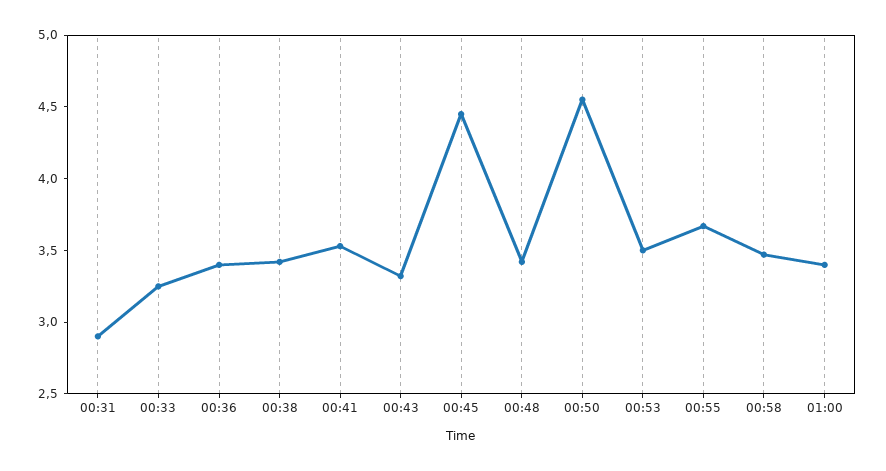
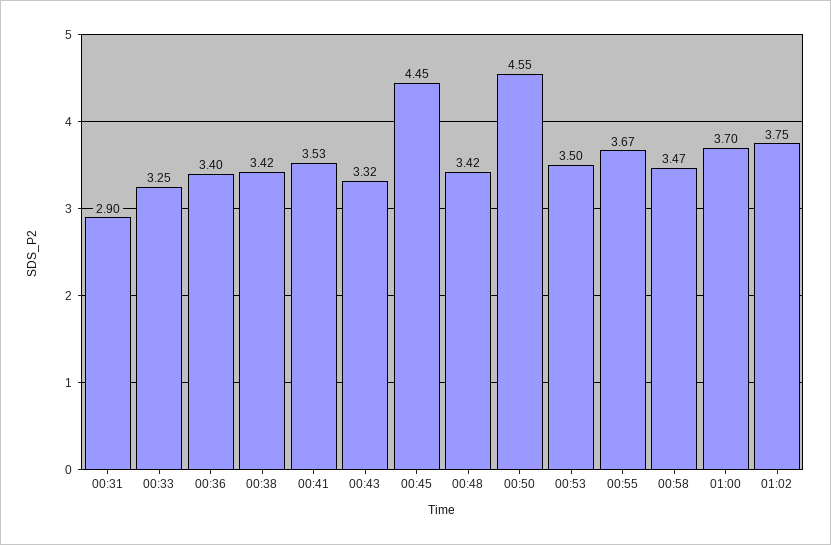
01:00: 3.4 -> 3.7
01:02: none -> 3.75

